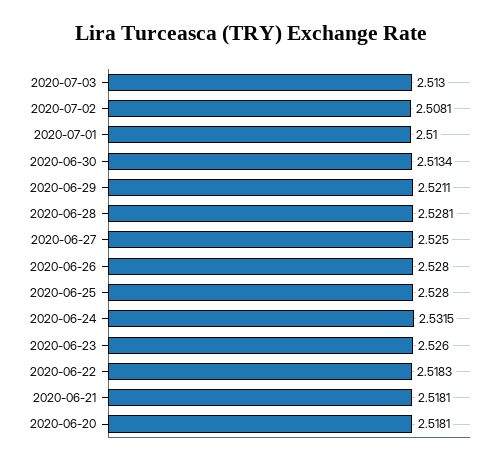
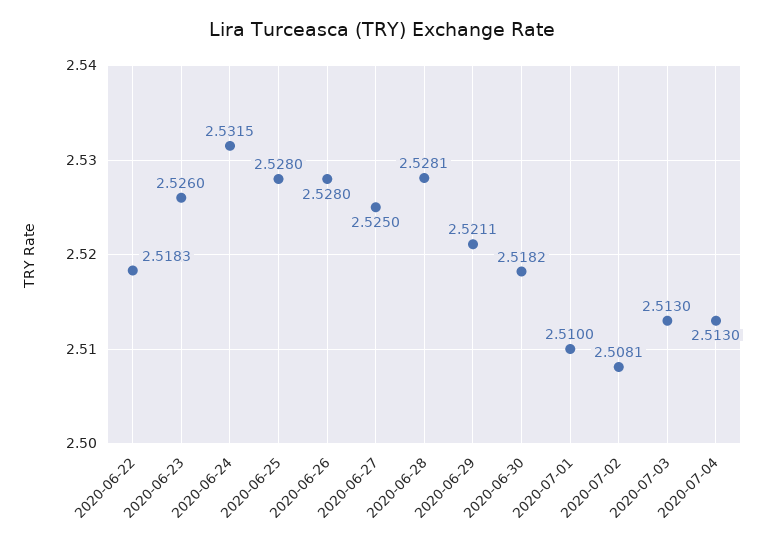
2020-06-30: 2.5134 -> 2.5182
2020-06-21: 2.5181 -> none
2020-06-20: 2.5181 -> none
2020-07-04: none -> 2.513

